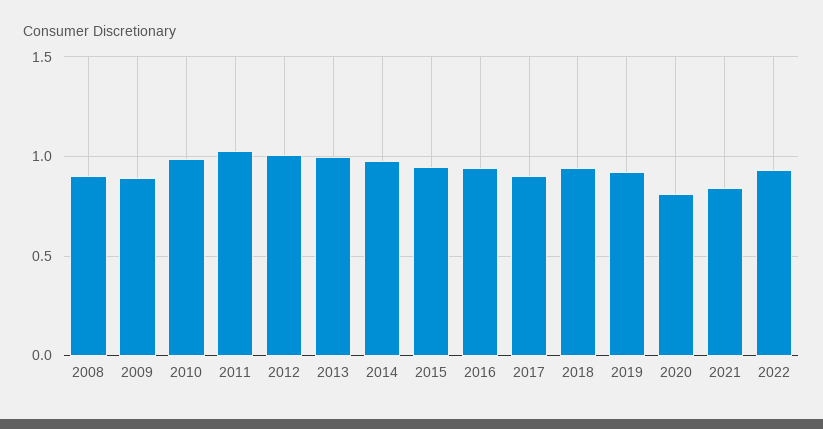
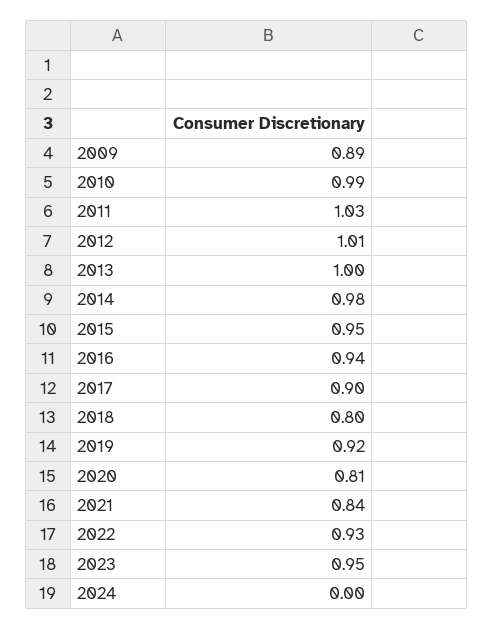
2008: 0.9 -> none
2018: 0.95 -> 0.8
2023: none -> 0.95
2024: none -> 0

